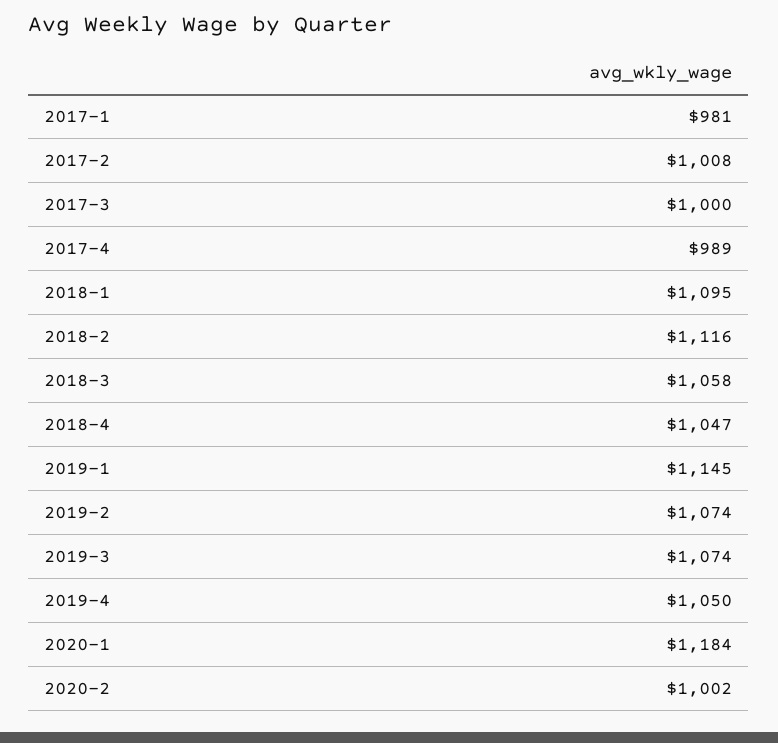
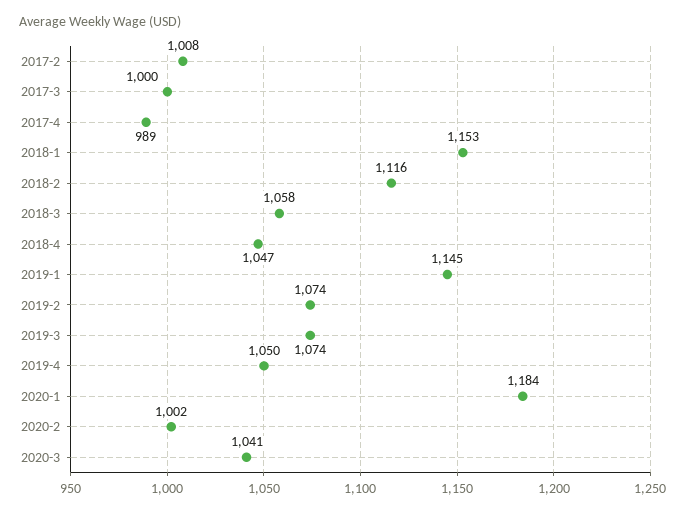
2017-1: 981 -> none
2018-1: 1095 -> 1153
2020-3: none -> 1041

